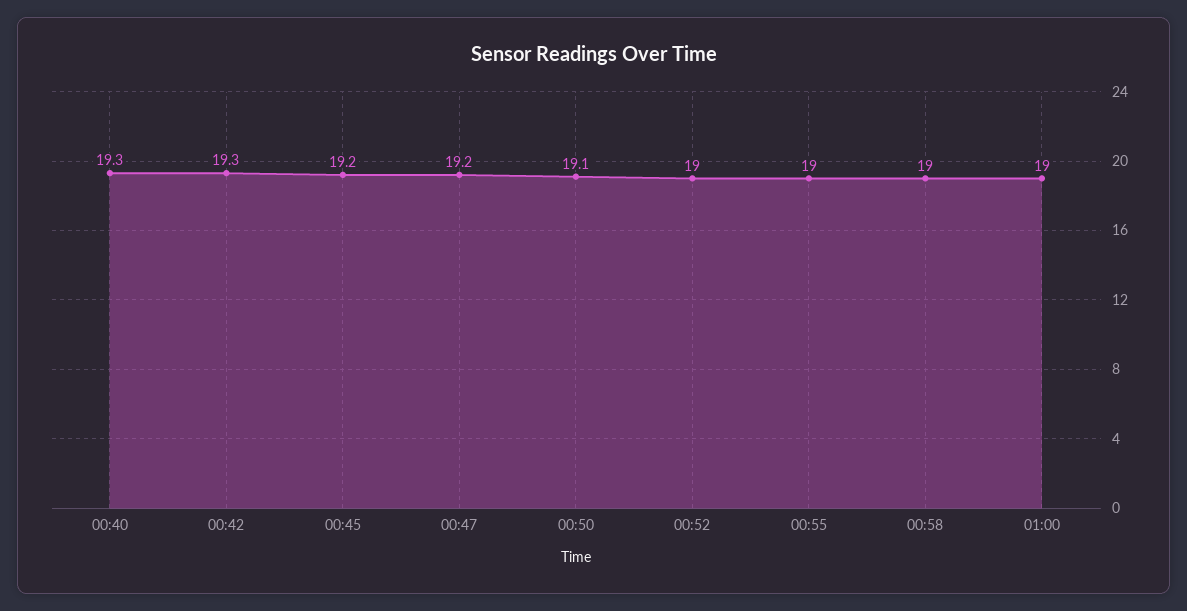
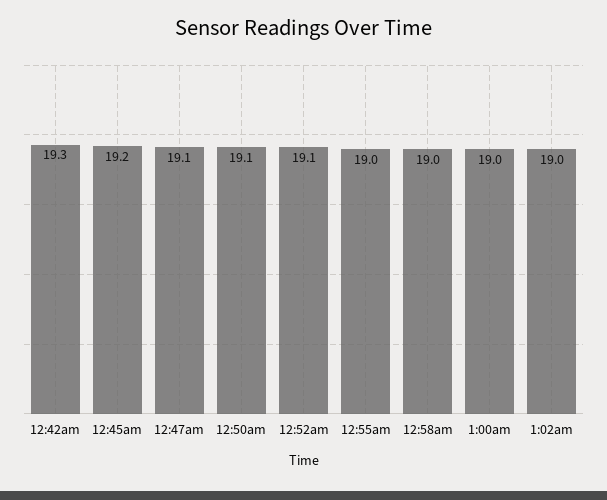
00:40: 19.3 -> none
00:47: 19.2 -> 19.1
00:52: 19 -> 19.1
1:02am: none -> 19

